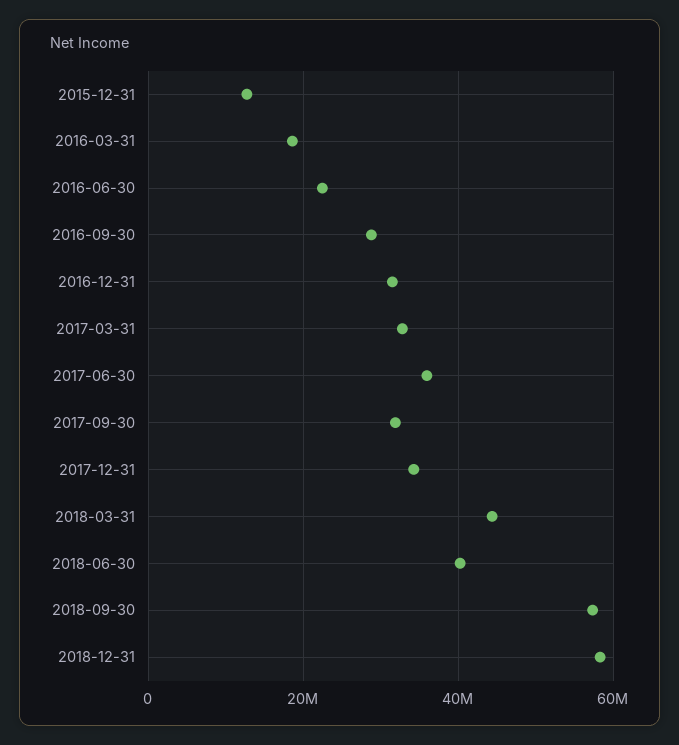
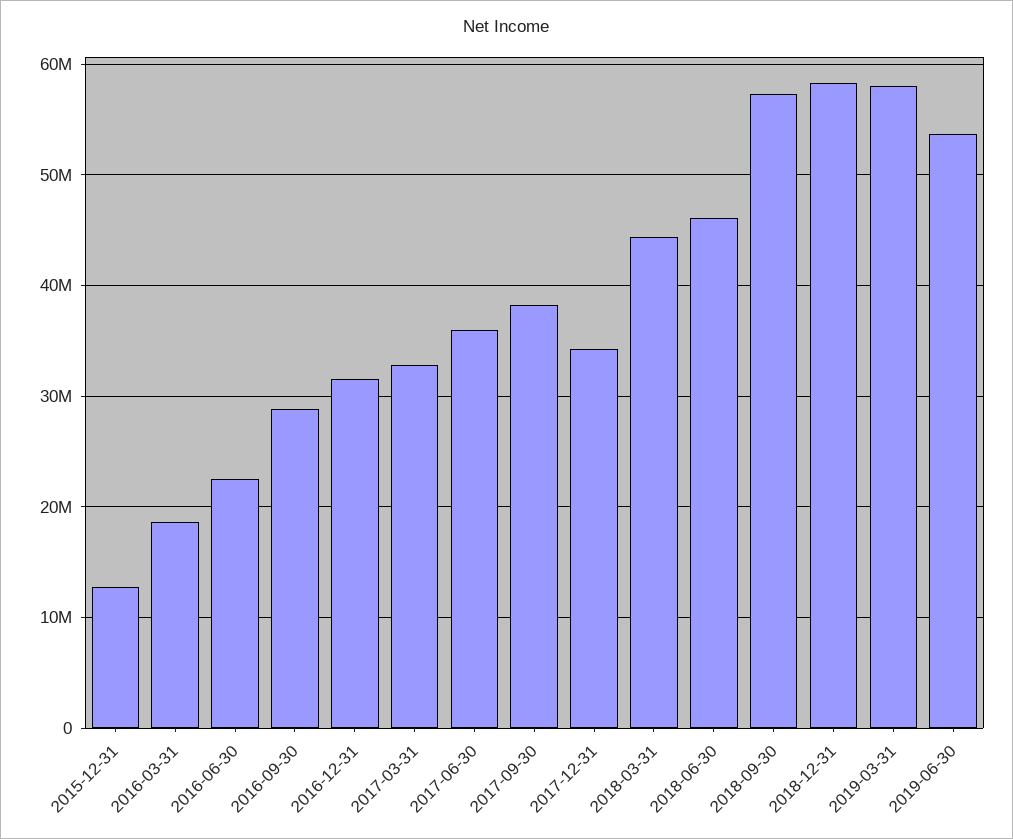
2017-09-30: 32000000 -> 38000000
2018-06-30: 40000000 -> 46000000
2019-03-31: none -> 58000000
2019-06-30: none -> 54000000

